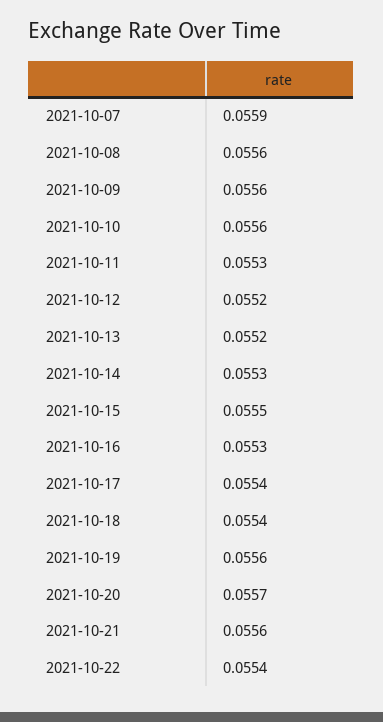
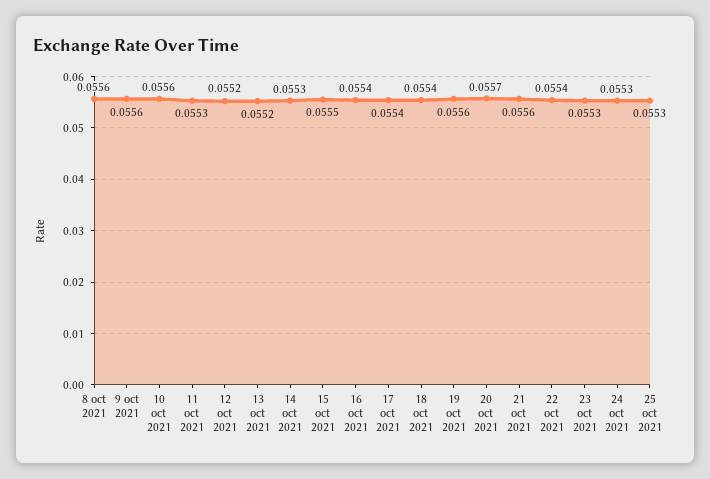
2021-10-07: 0.0559 -> none
2021-10-16: 0.0553 -> 0.0554
23 oct 2021: none -> 0.0553
24 oct 2021: none -> 0.0553
25 oct 2021: none -> 0.0553

